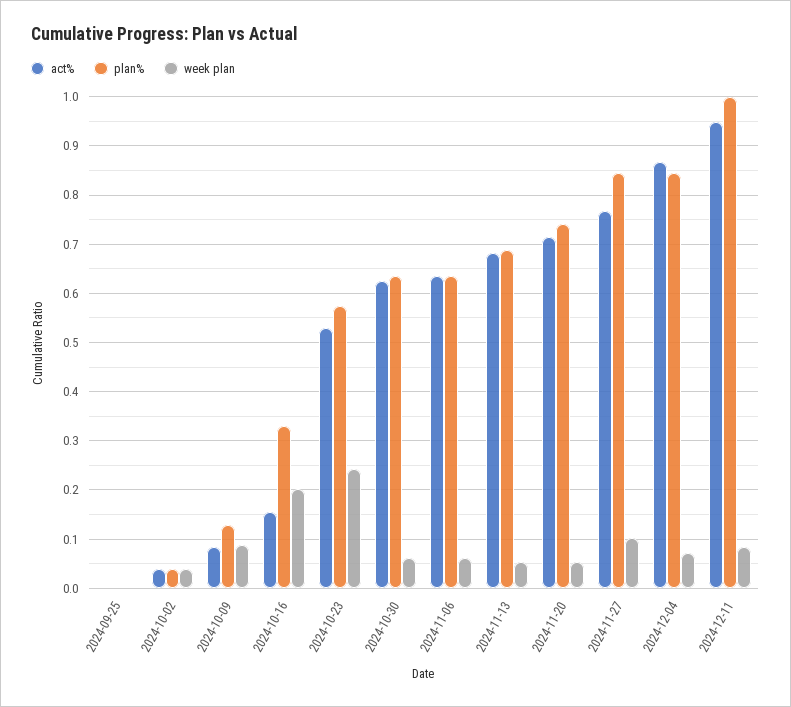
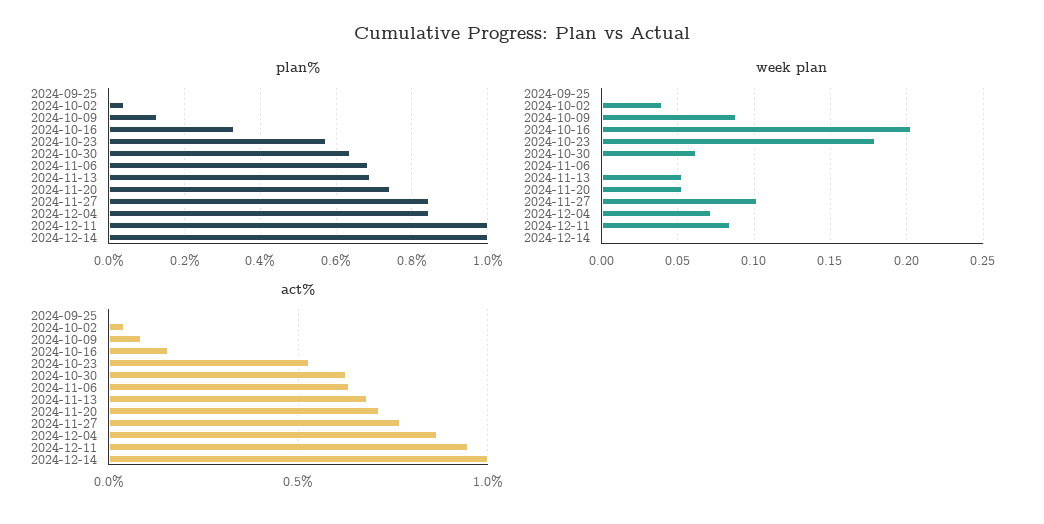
week plan, 2024-10-23: 0.24 -> 0.18
plan%, 2024-11-06: 0.64 -> 0.68
week plan, 2024-11-06: 0.06 -> 0
plan%, 2024-12-14: none -> 1
week plan, 2024-12-14: none -> 0
act%, 2024-12-14: none -> 1

